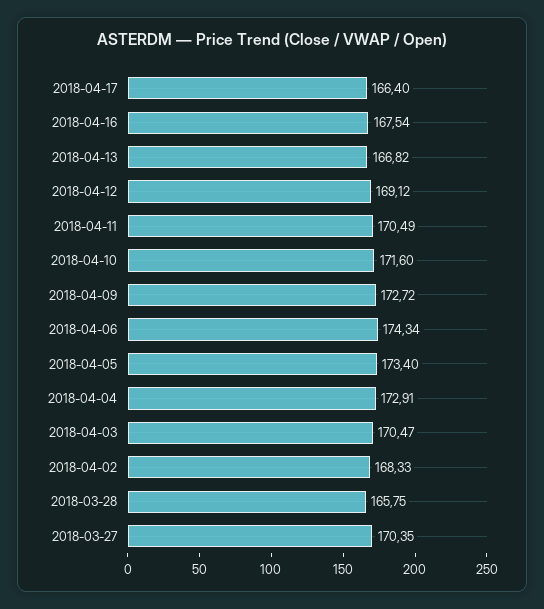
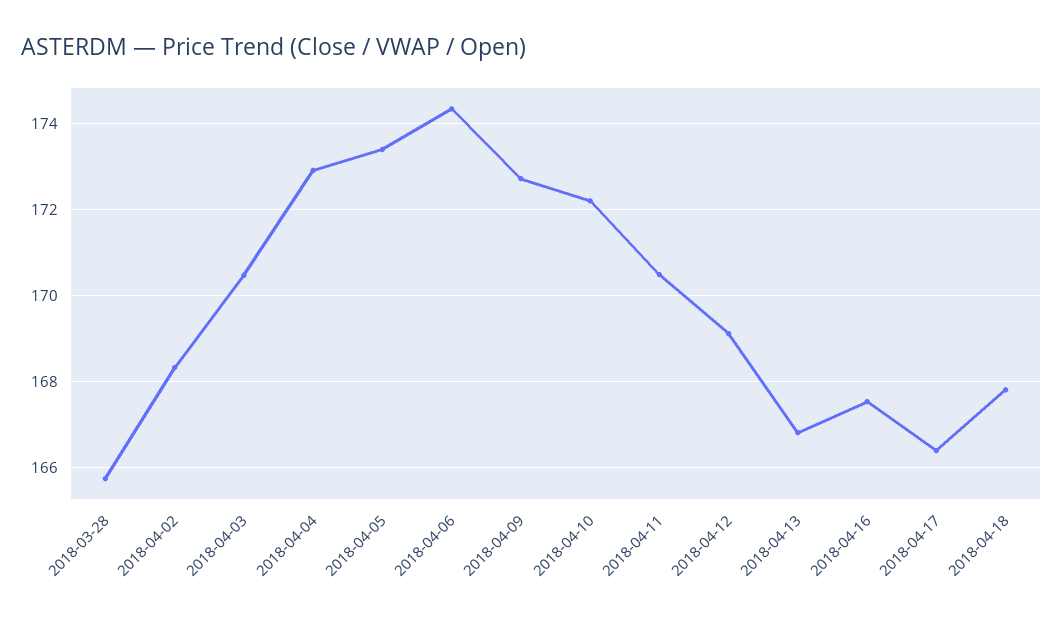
2018-04-10: 171.6 -> 172.2
2018-03-27: 170.35 -> none
2018-04-18: none -> 167.8

